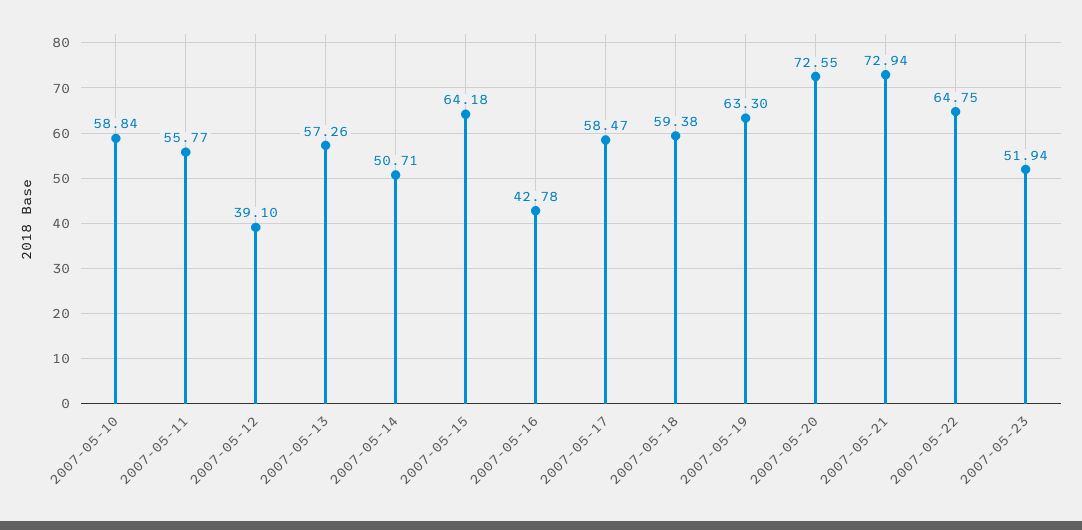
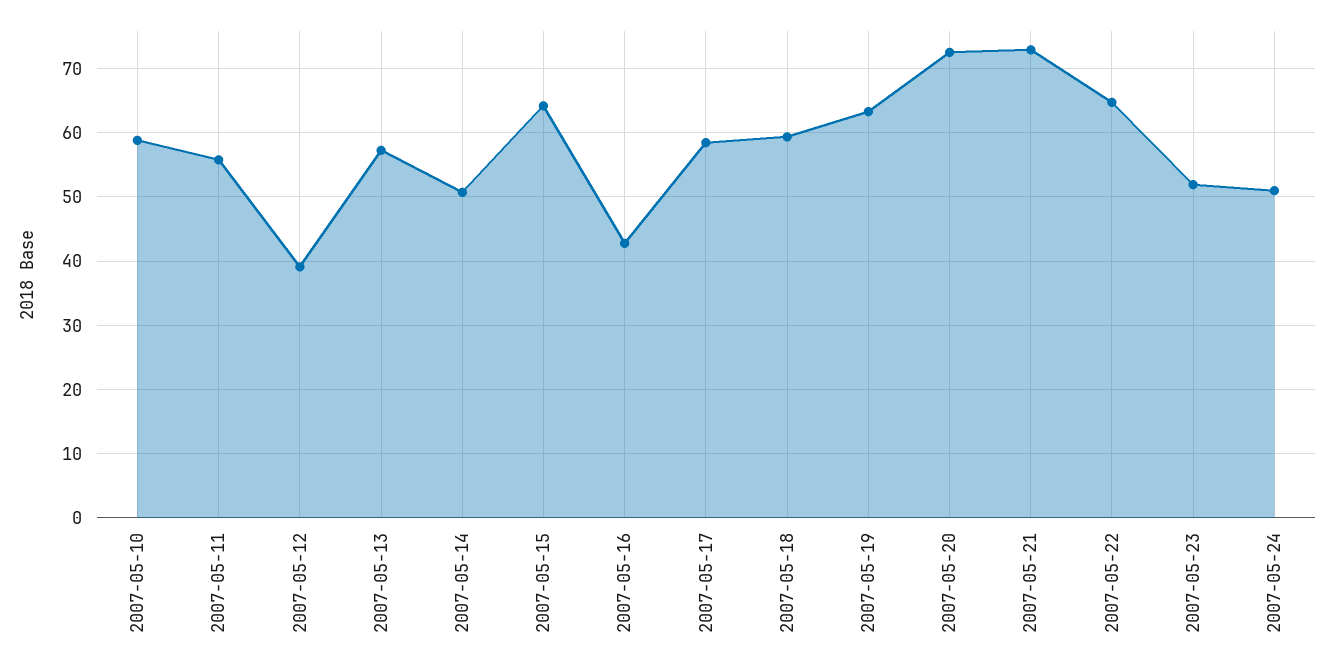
2007-05-24: none -> 51

